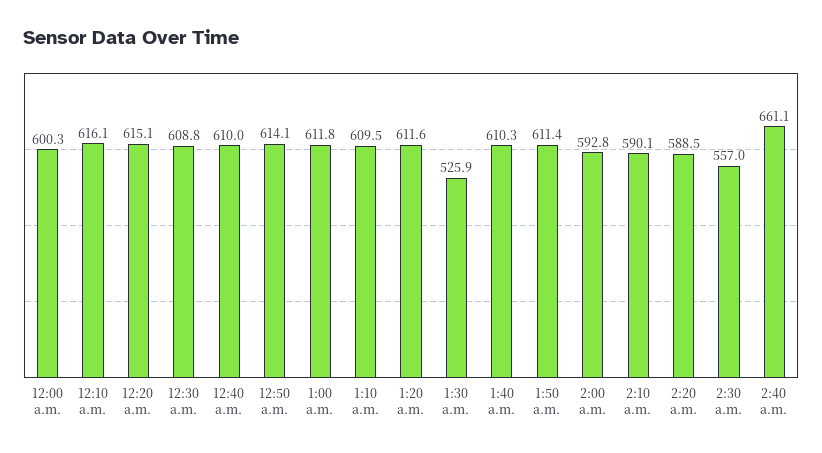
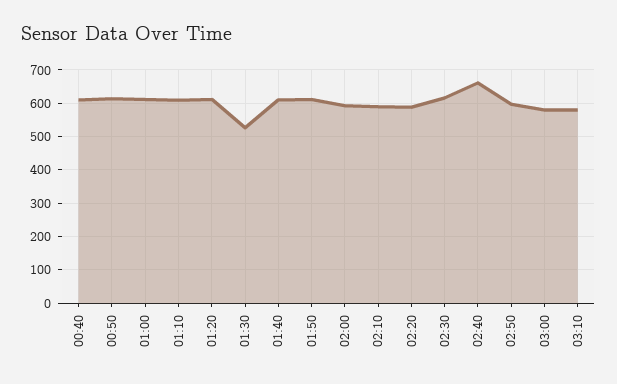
12:00 a.m.: 600.3 -> none
12:10 a.m.: 616.1 -> none
12:20 a.m.: 615.1 -> none
12:30 a.m.: 608.8 -> none
2:30 a.m.: 557 -> 620
02:50: none -> 600
03:00: none -> 580
03:10: none -> 580

